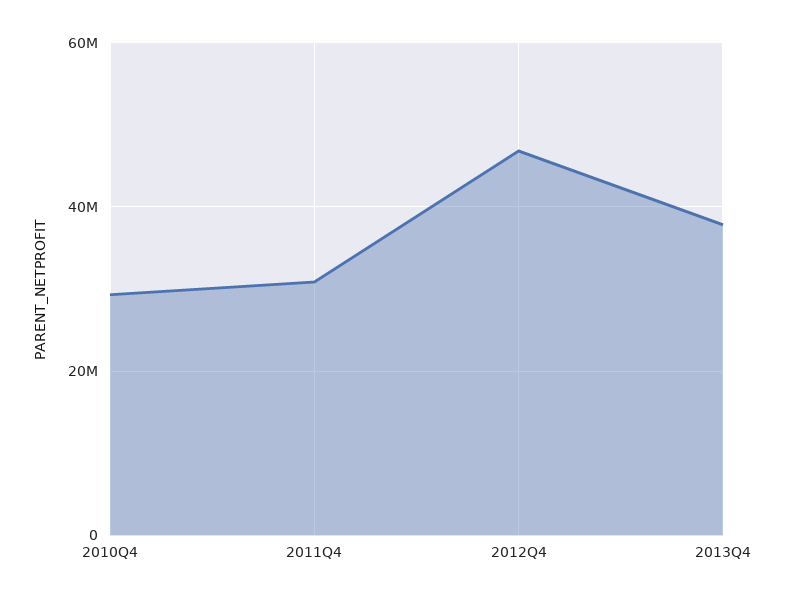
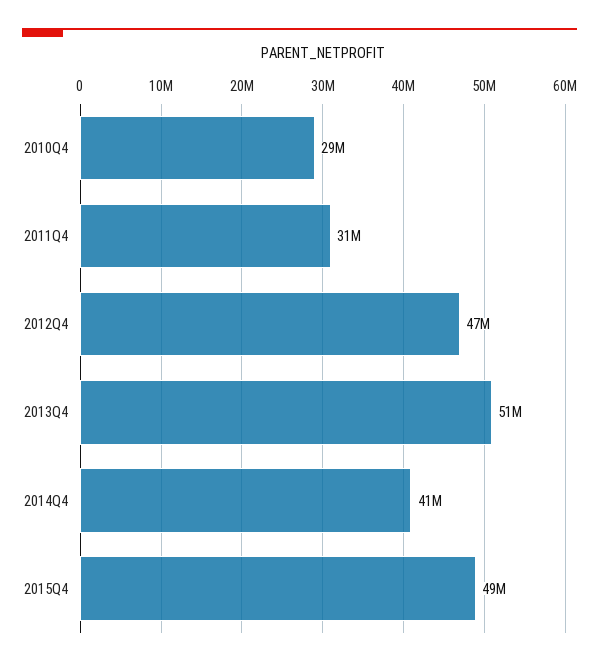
2013Q4: 38000000 -> 51000000
2014Q4: none -> 41000000
2015Q4: none -> 49000000

